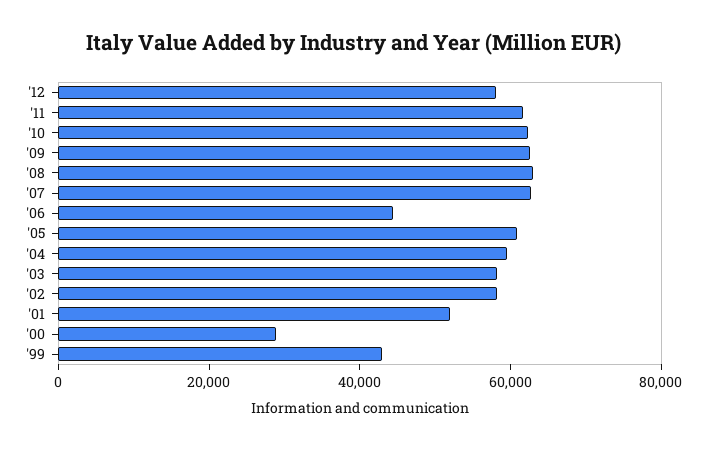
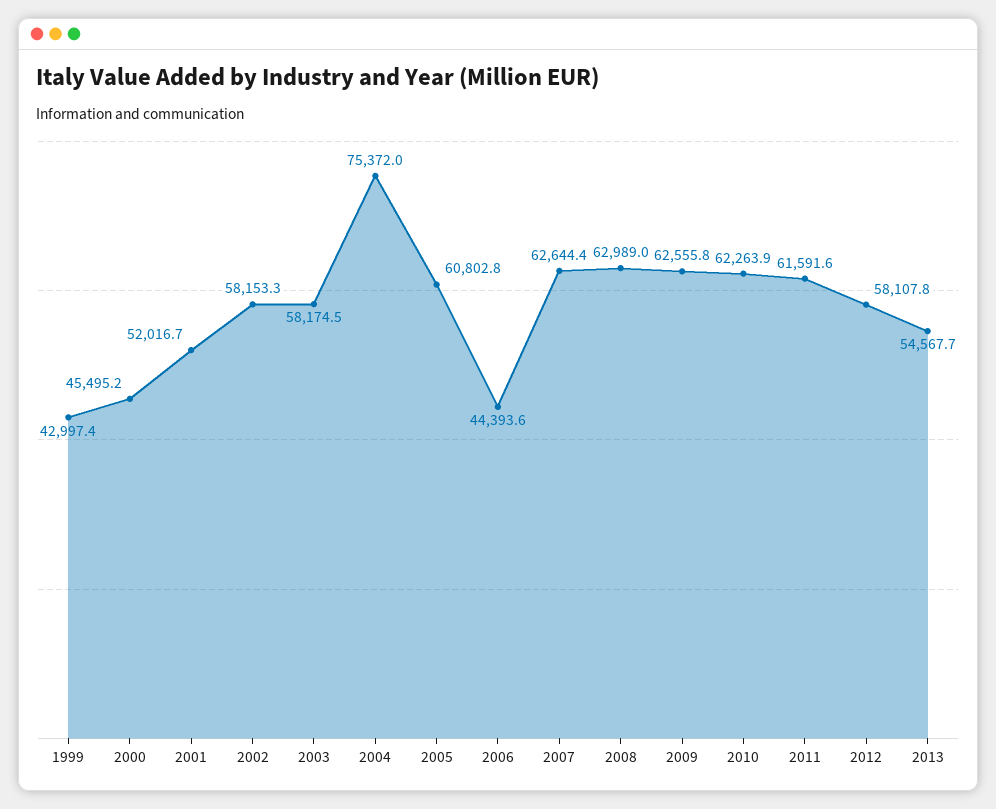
'04: 60000 -> 75372
'00: 30000 -> 45495.2
2013: none -> 54567.7

